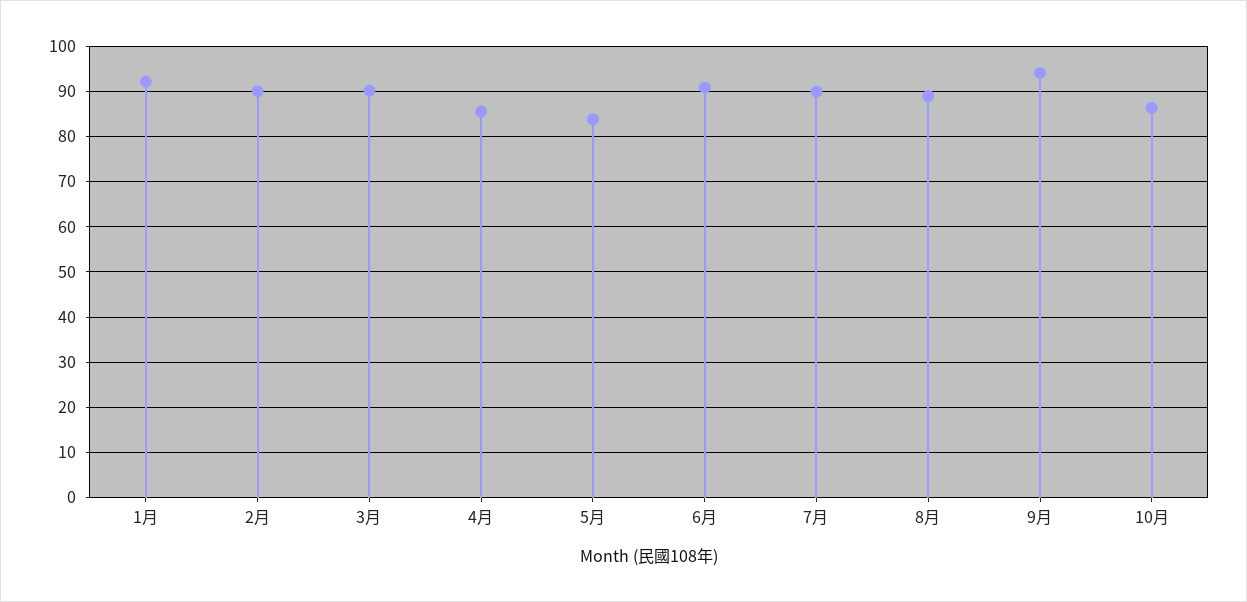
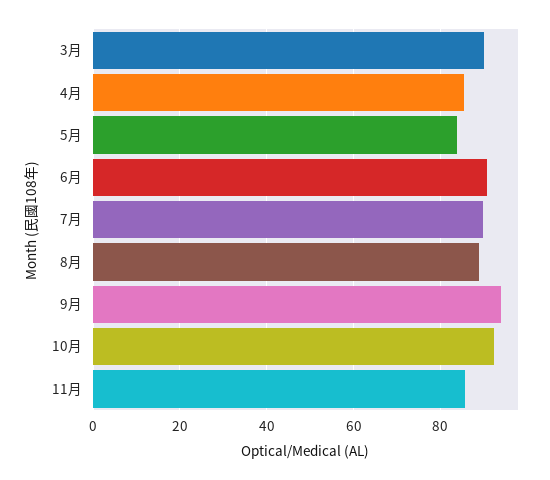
1月: 92 -> none
2月: 90 -> none
10月: 86 -> 92
11月: none -> 86

